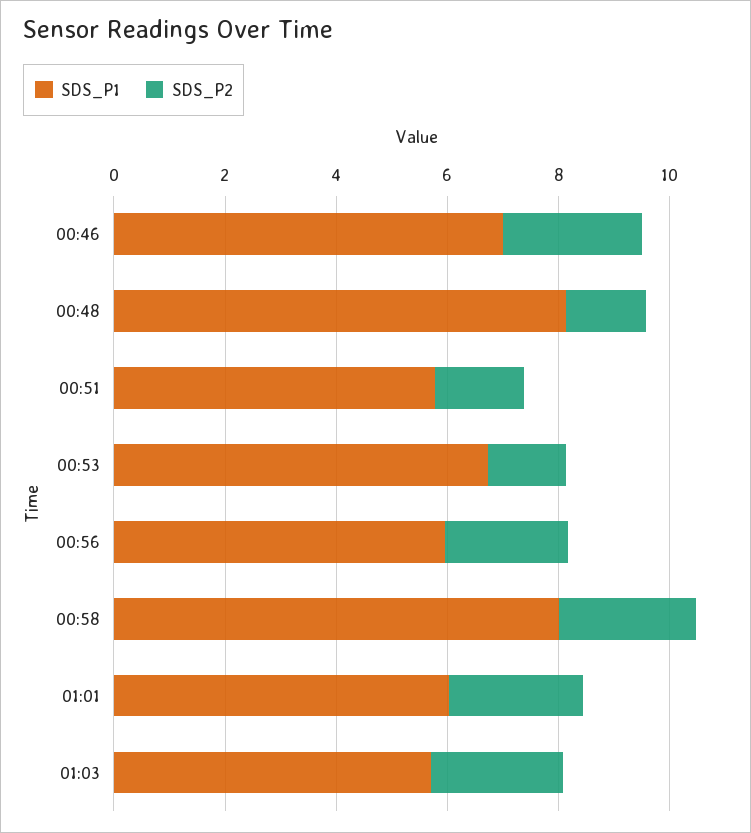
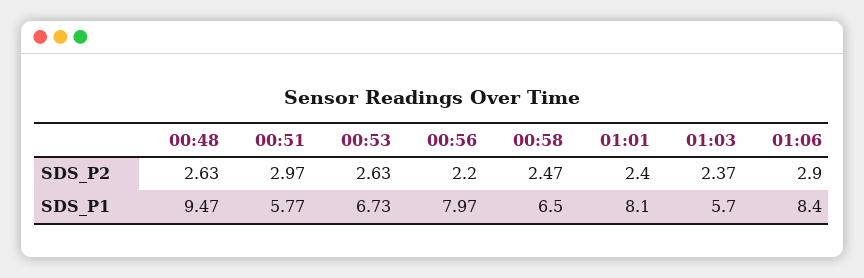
SDS_P1, 00:46: 7 -> none
SDS_P2, 00:46: 2.5 -> none
SDS_P1, 00:48: 8 -> 9.47
SDS_P2, 00:48: 1.5 -> 2.63
SDS_P2, 00:51: 1.5 -> 2.97
SDS_P2, 00:53: 1.5 -> 2.63
SDS_P1, 00:56: 6 -> 7.97
SDS_P1, 00:58: 8 -> 6.5
SDS_P1, 01:01: 6 -> 8.1
SDS_P2, 01:06: none -> 2.9
SDS_P1, 01:06: none -> 8.4

